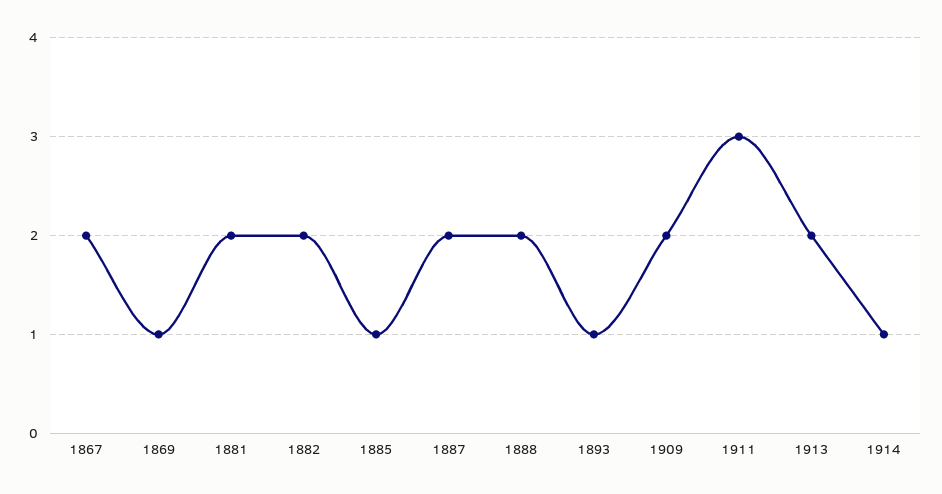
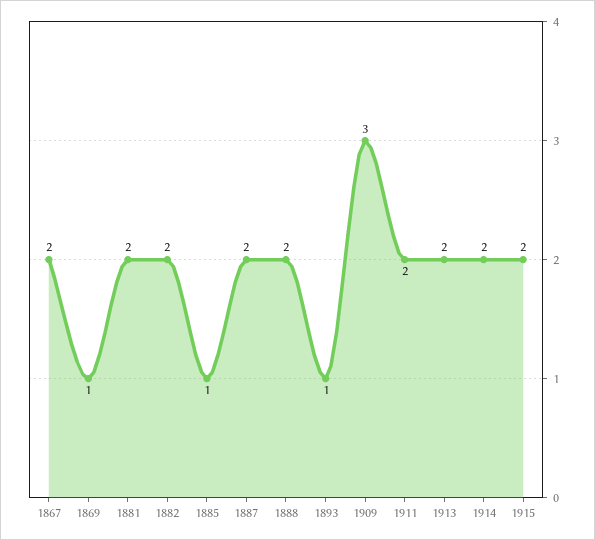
1909: 2 -> 3
1911: 3 -> 2
1914: 1 -> 2
1915: none -> 2

